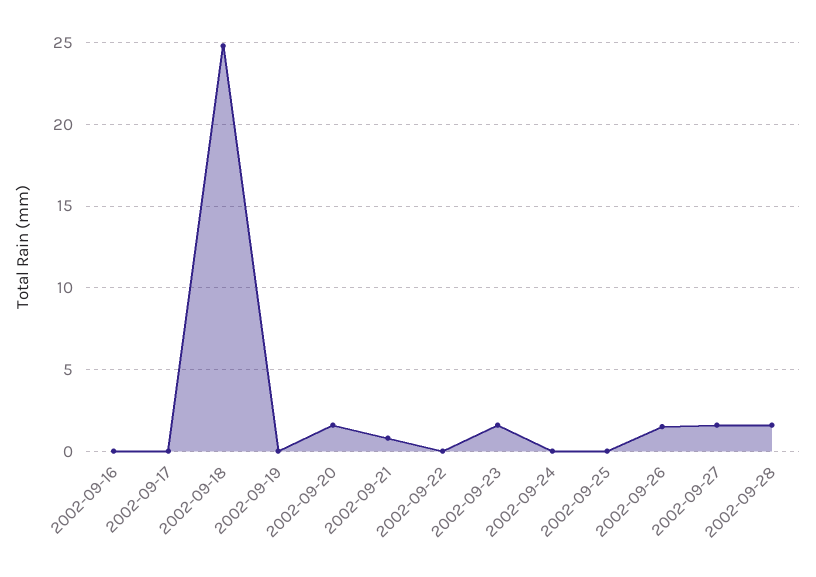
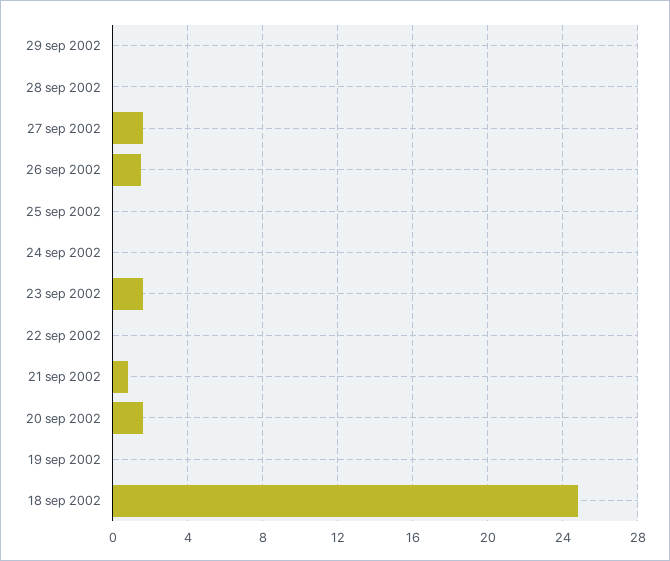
2002-09-16: 0 -> none
2002-09-17: 0 -> none
2002-09-28: 1.5 -> 0
29 sep 2002: none -> 0

